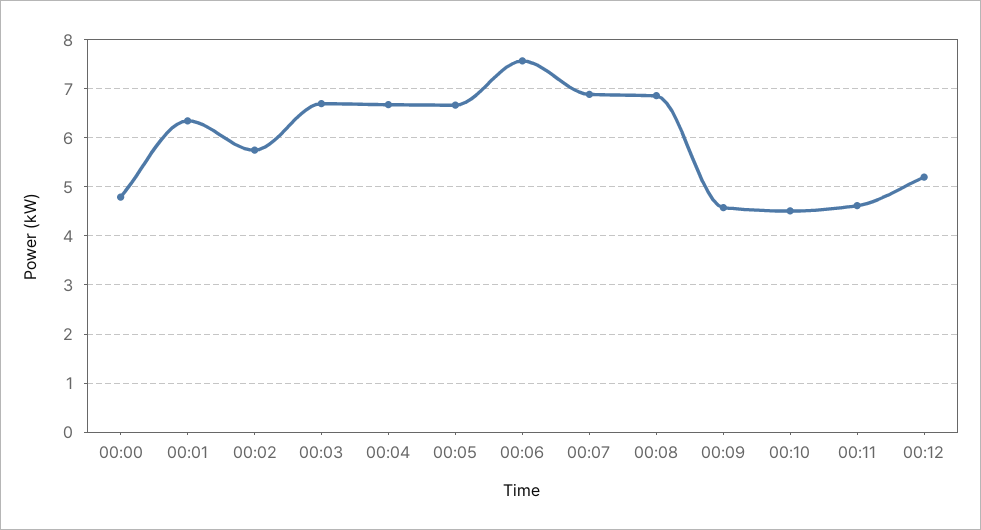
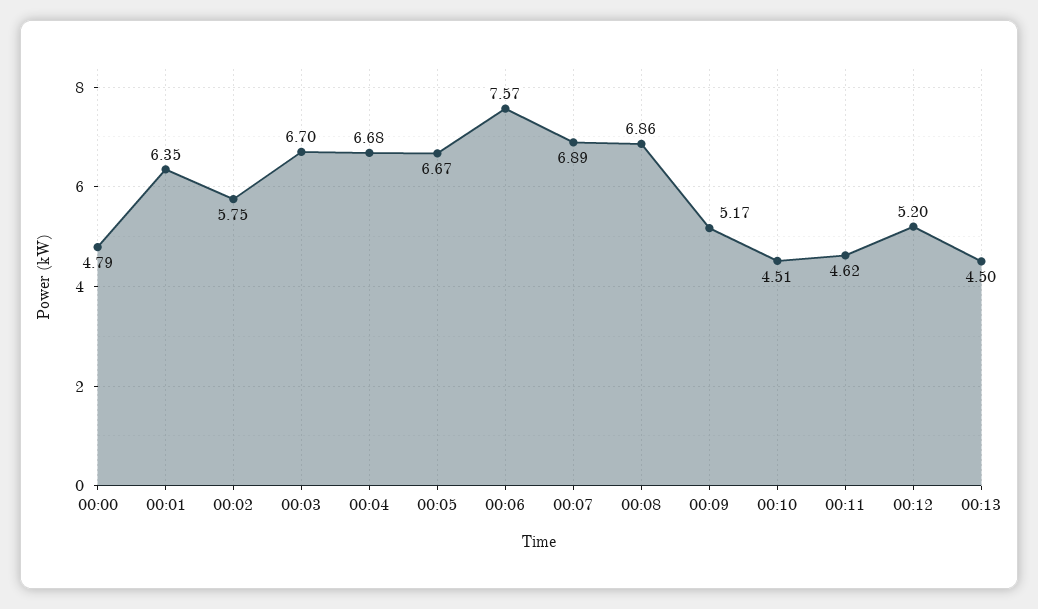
00:09: 4.6 -> 5.17
00:13: none -> 4.5

